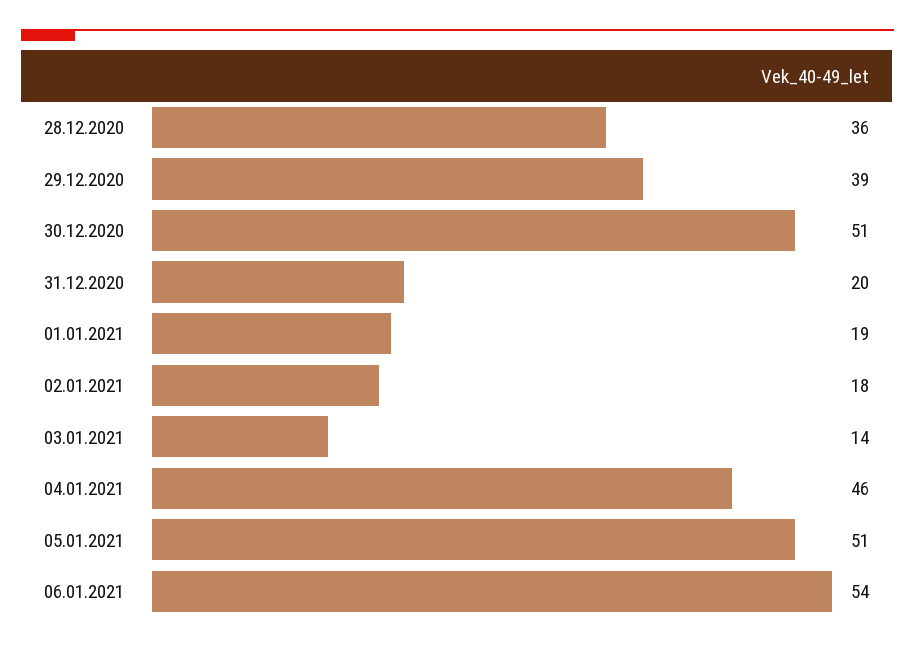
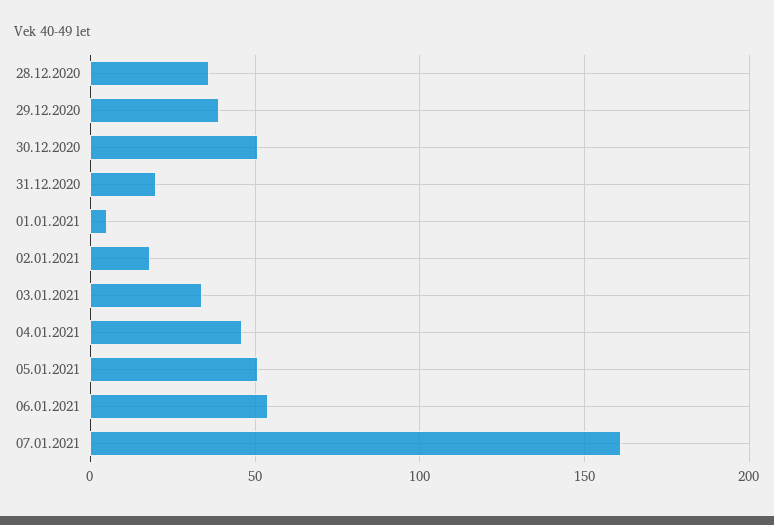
01.01.2021: 19 -> 5
03.01.2021: 14 -> 35
07.01.2021: none -> 160

